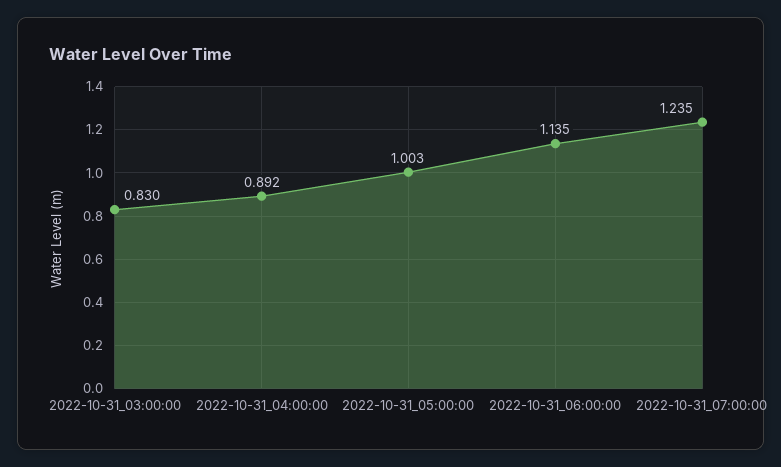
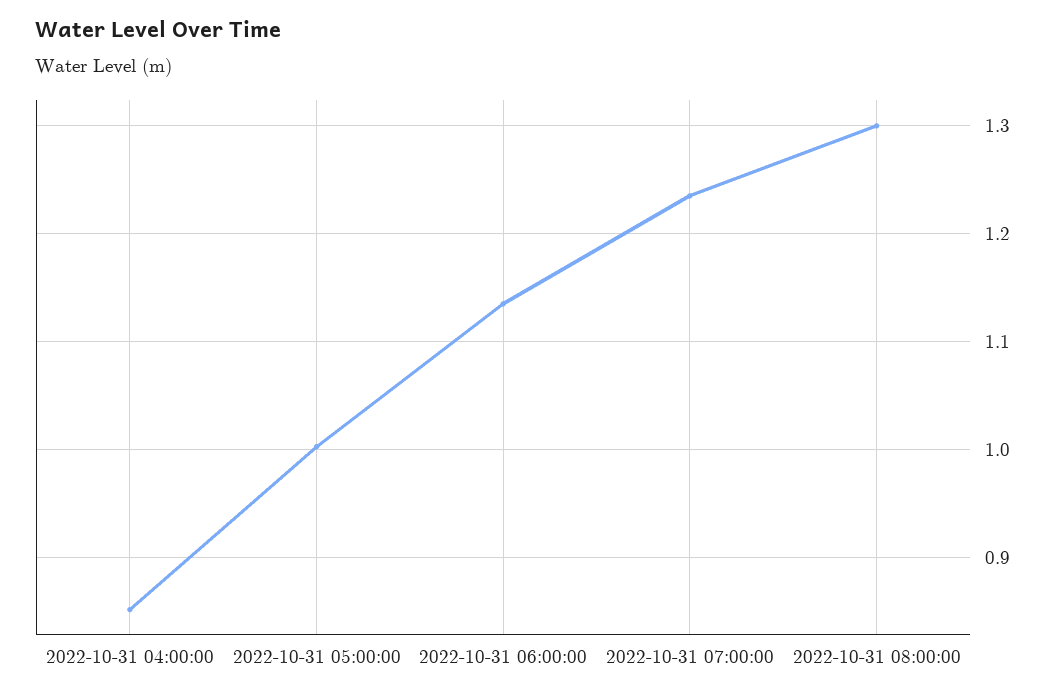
2022-10-31_03:00:00: 0.83 -> none
2022-10-31_04:00:00: 0.892 -> 0.85
2022-10-31 08:00:00: none -> 1.3

